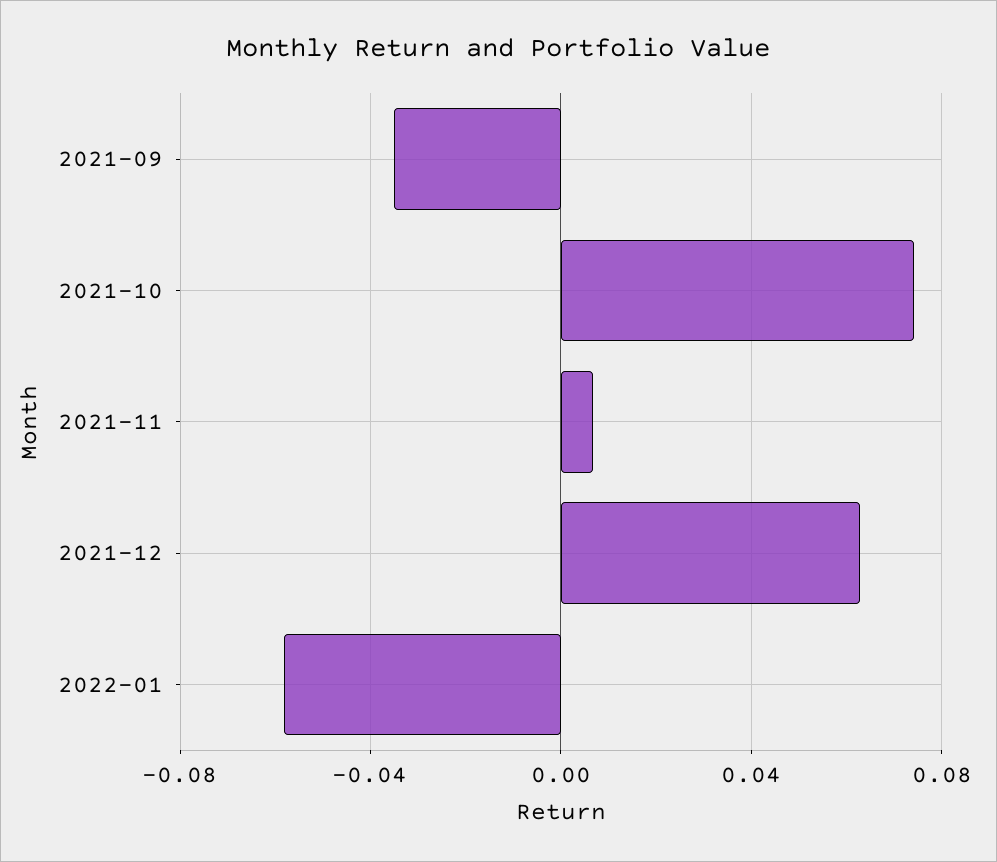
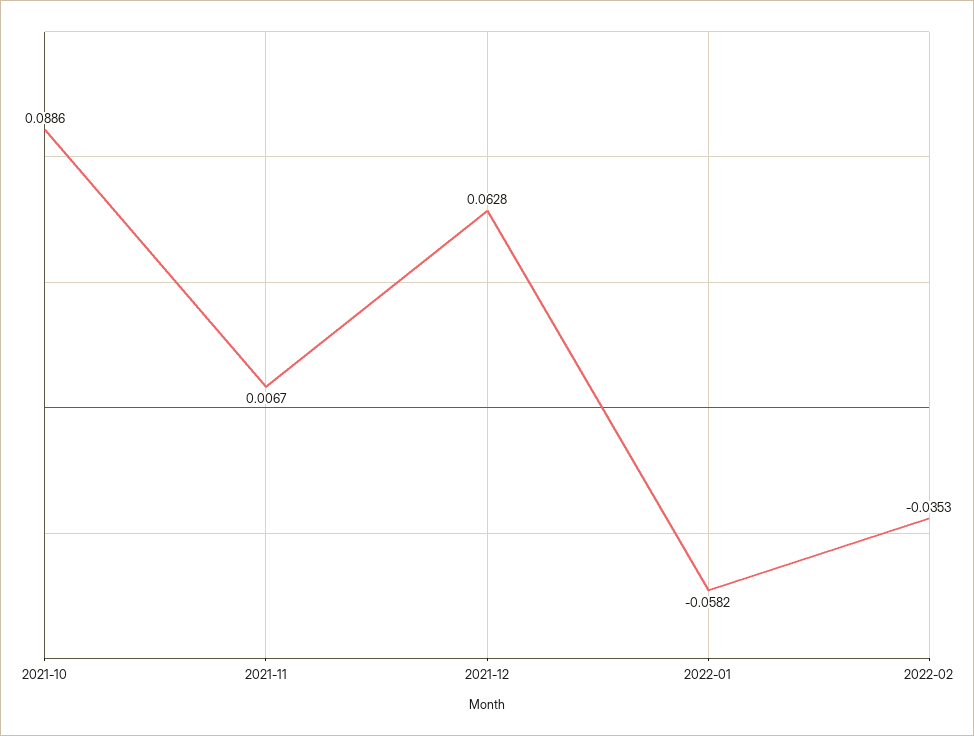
2021-09: -0.035 -> none
2021-10: 0.075 -> 0.0886
2022-02: none -> -0.0353

